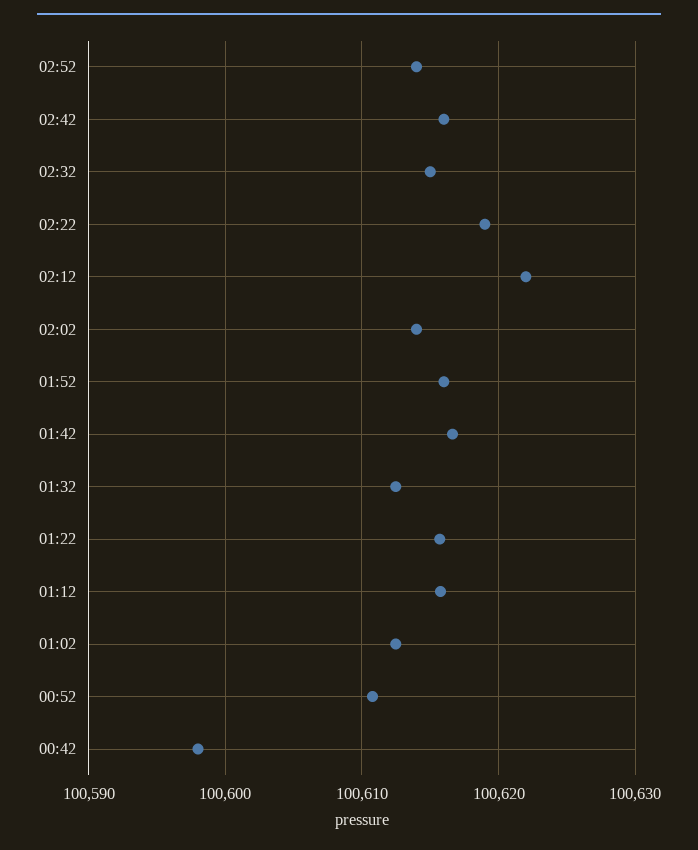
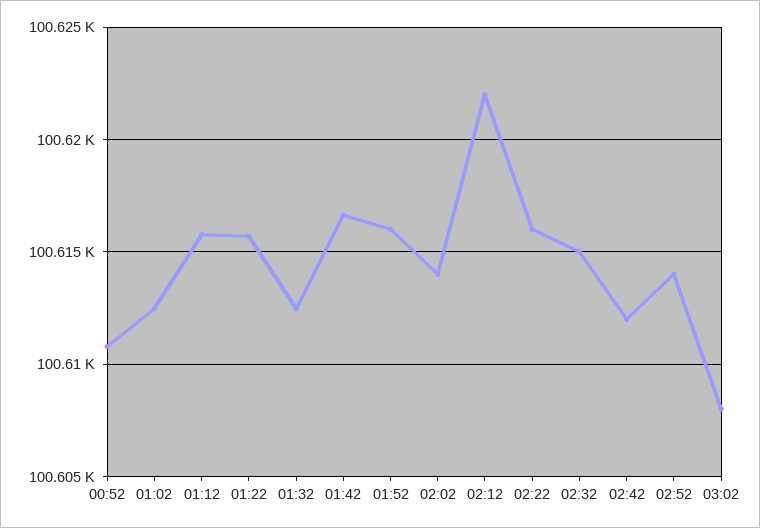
02:42: 100616 -> 100612
02:22: 100619 -> 100616
00:42: 100598 -> none
03:02: none -> 100608

